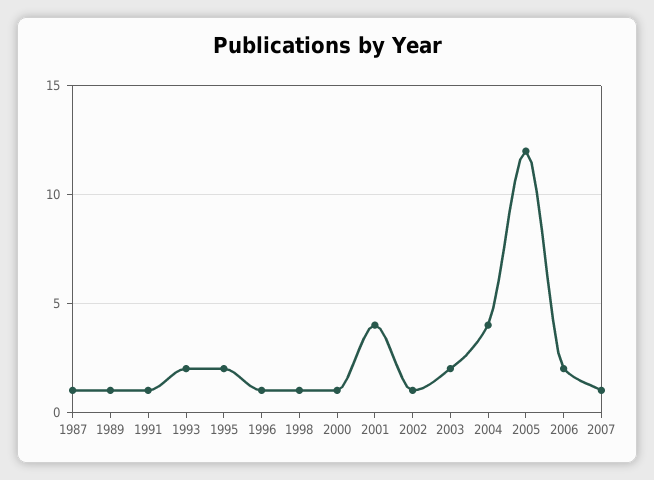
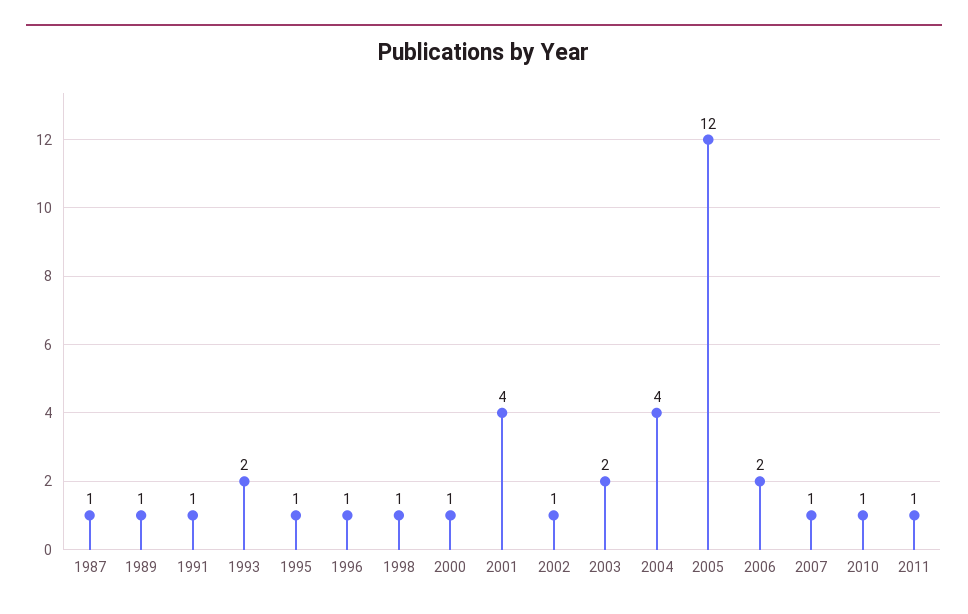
1995: 2 -> 1
2010: none -> 1
2011: none -> 1

